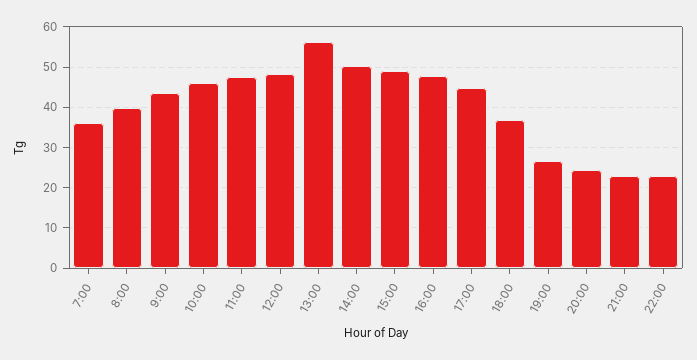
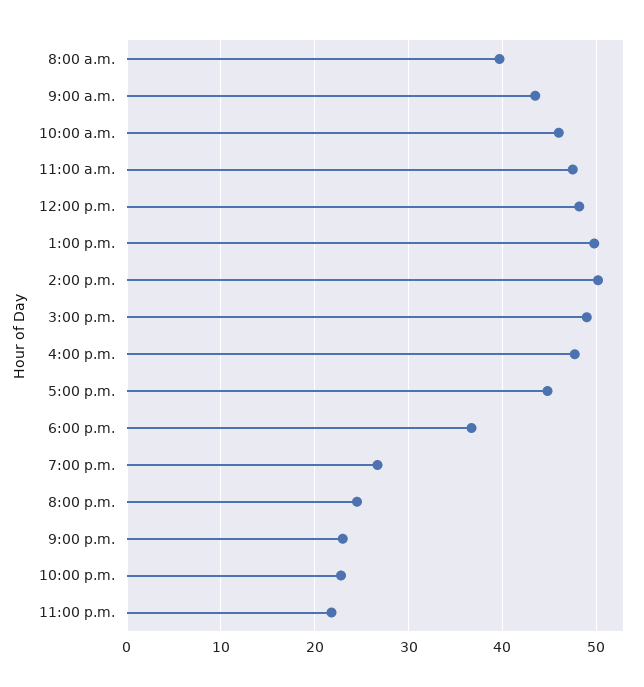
7:00: 36 -> none
13:00: 56 -> 50
11:00 p.m.: none -> 22

